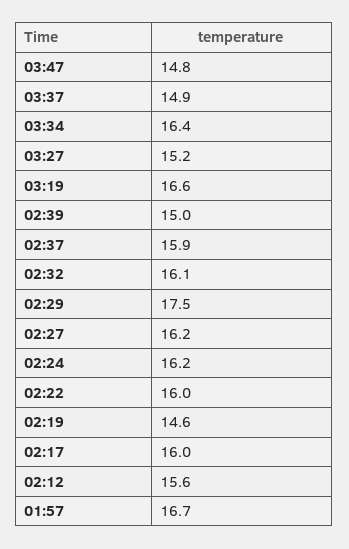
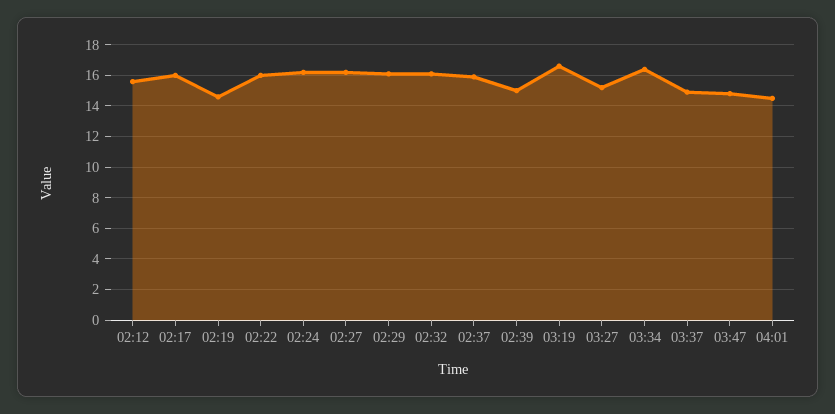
02:29: 17.5 -> 16
01:57: 16.7 -> none
04:01: none -> 14.5

